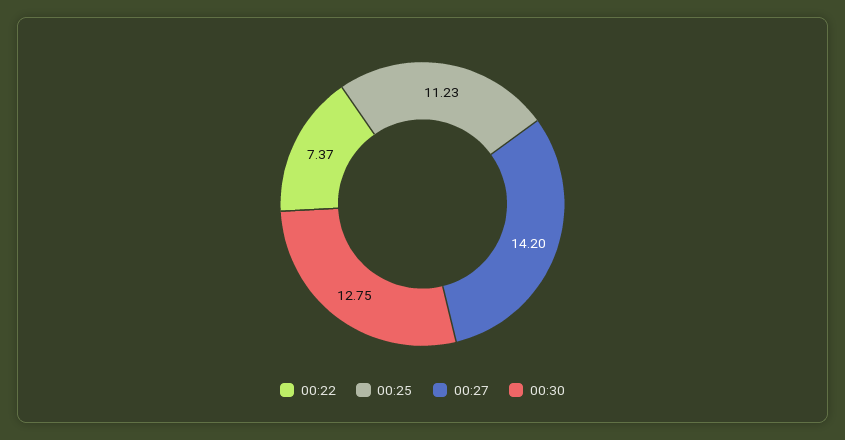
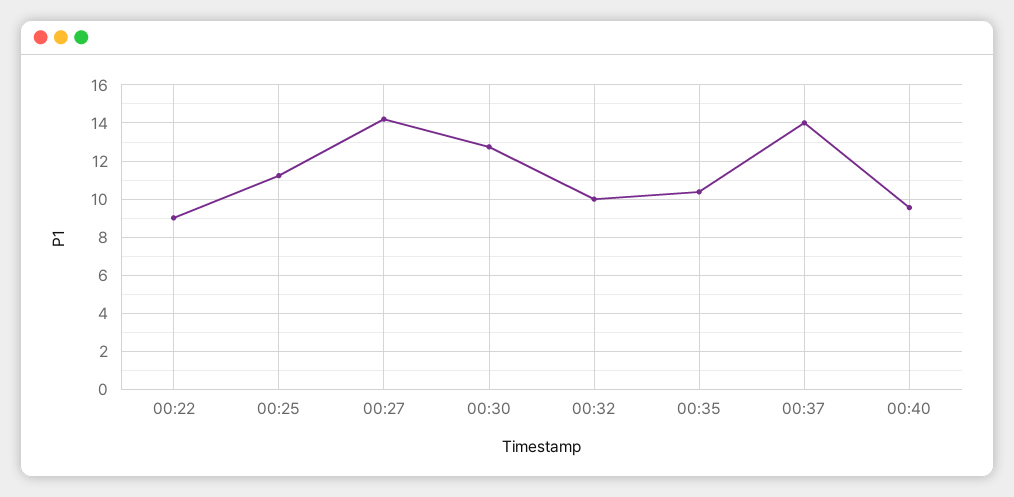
00:22: 7.37 -> 9
00:32: none -> 10
00:35: none -> 10.5
00:37: none -> 14
00:40: none -> 9.5

